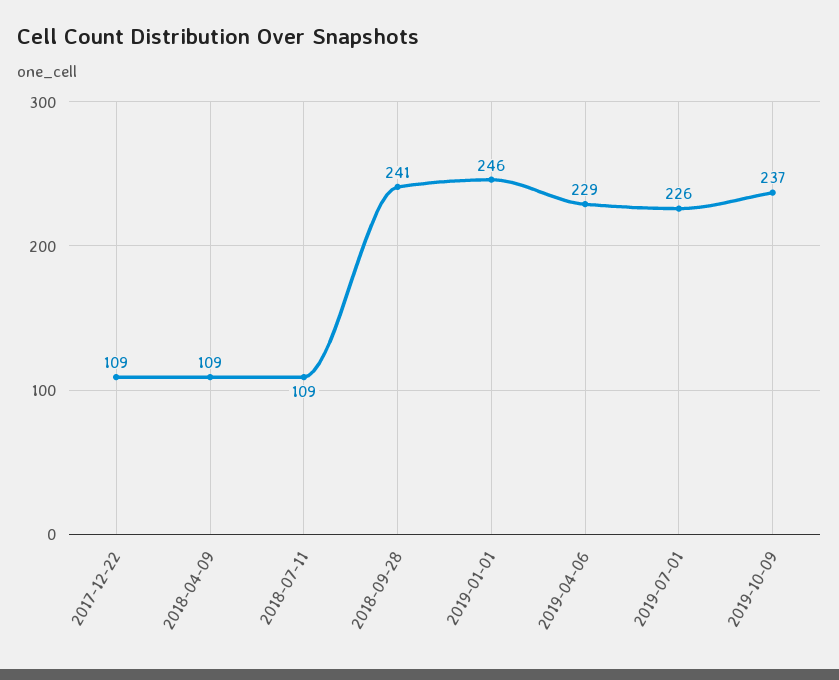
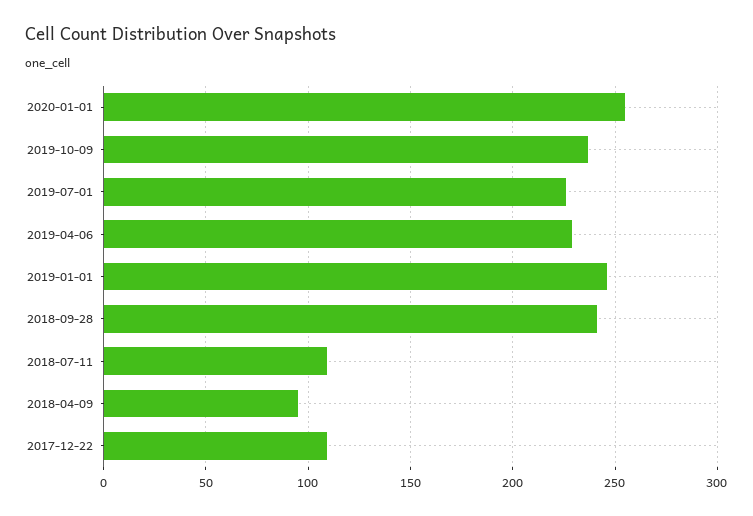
2018-04-09: 109 -> 95
2020-01-01: none -> 255

